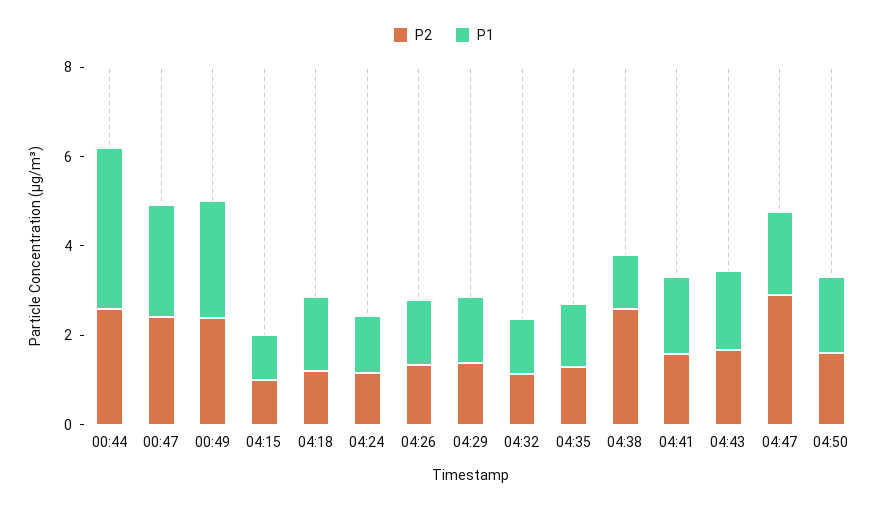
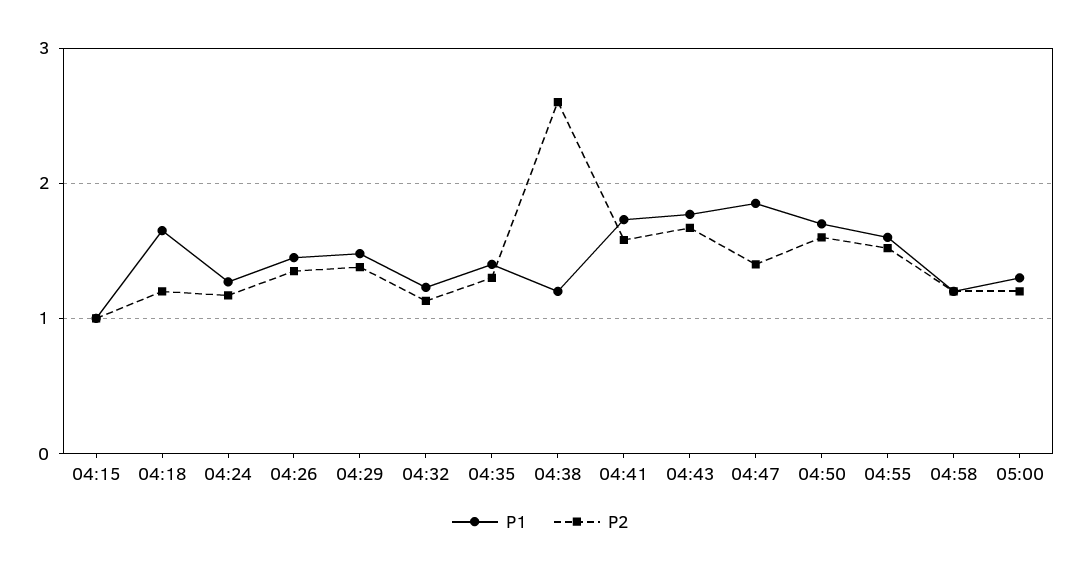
P2, 00:44: 2.5 -> none
P1, 00:44: 3.5 -> none
P2, 00:47: 2.5 -> none
P1, 00:47: 2.5 -> none
P2, 00:49: 2.5 -> none
P1, 00:49: 2.5 -> none
P2, 04:47: 3 -> 1.4
P1, 04:55: none -> 1.6
P2, 04:55: none -> 1.5
P1, 04:58: none -> 1.2
P2, 04:58: none -> 1.2
P1, 05:00: none -> 1.3
P2, 05:00: none -> 1.2

